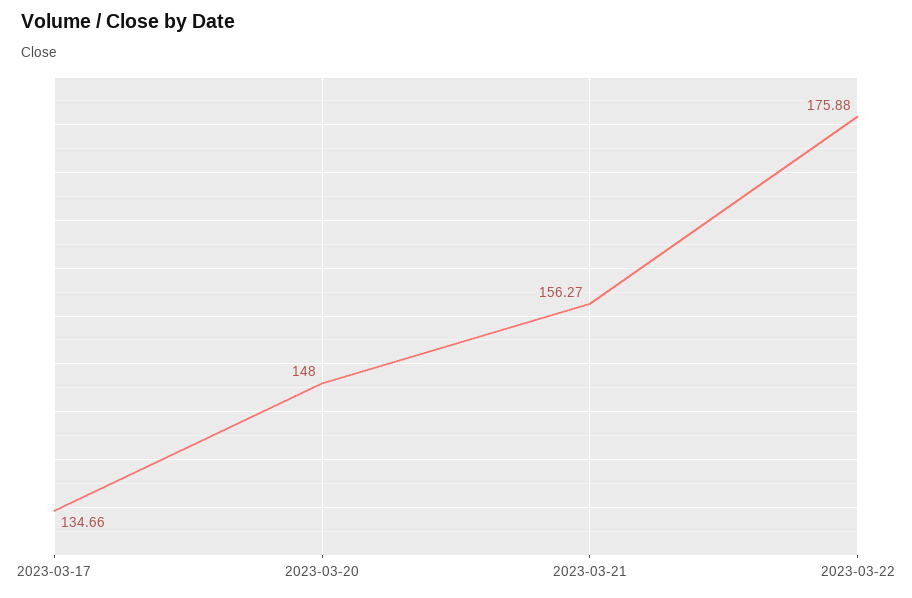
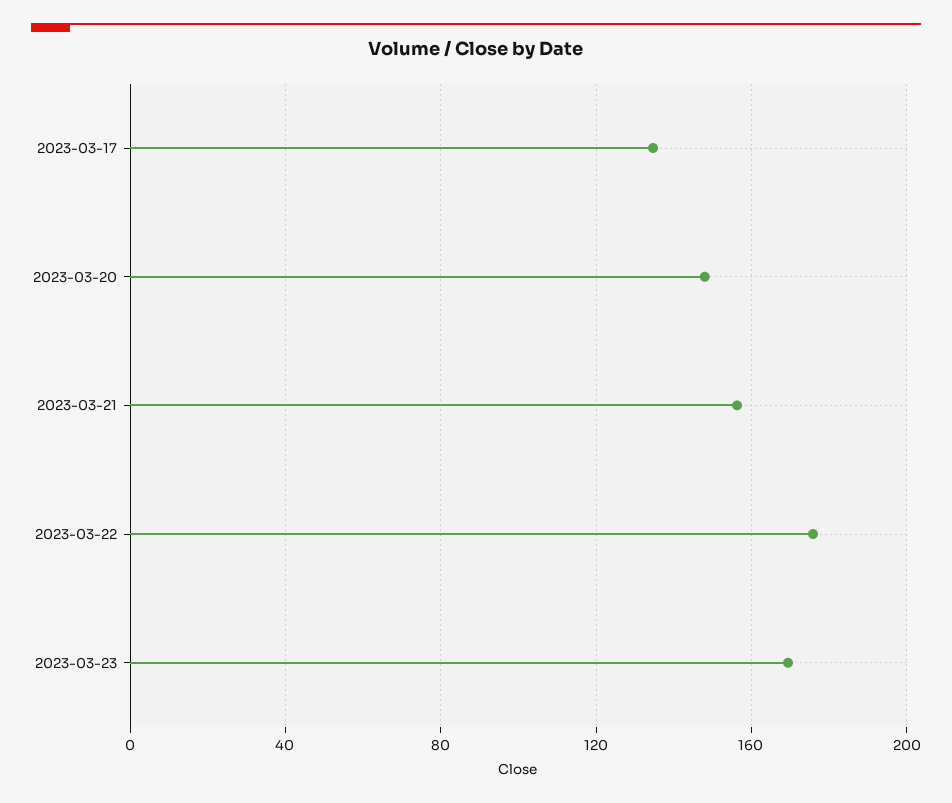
2023-03-23: none -> 170

